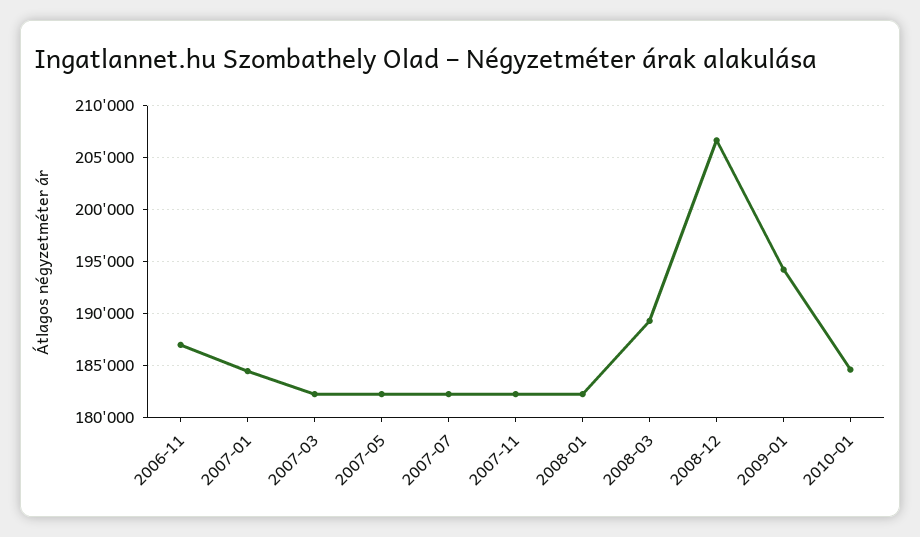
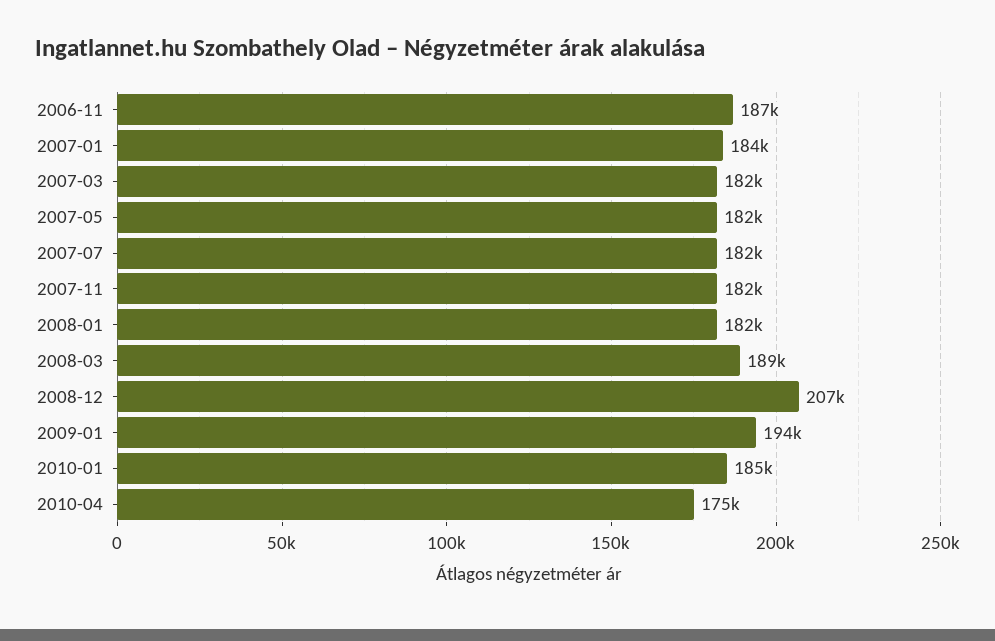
2010-04: none -> 175000

